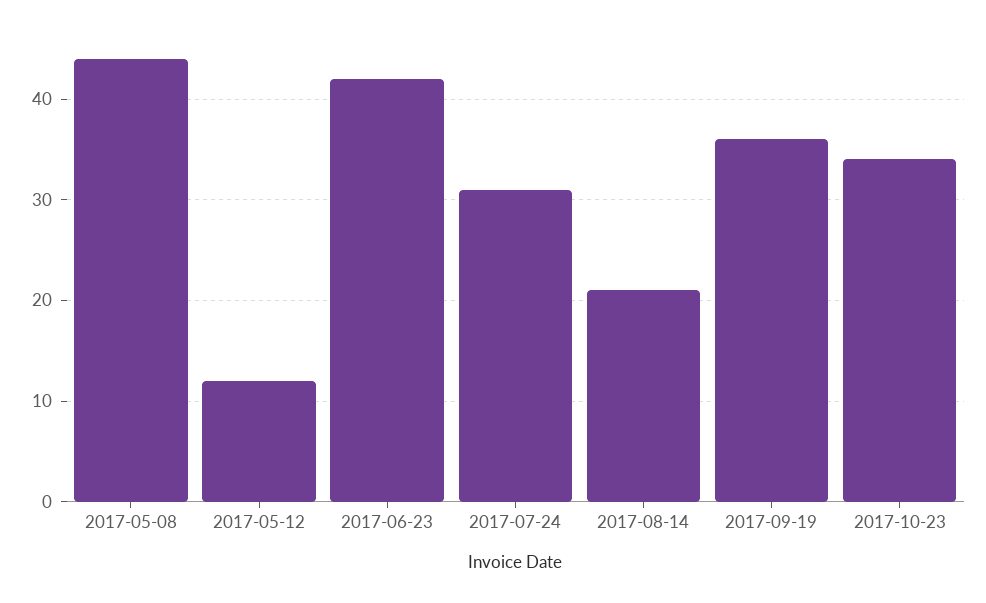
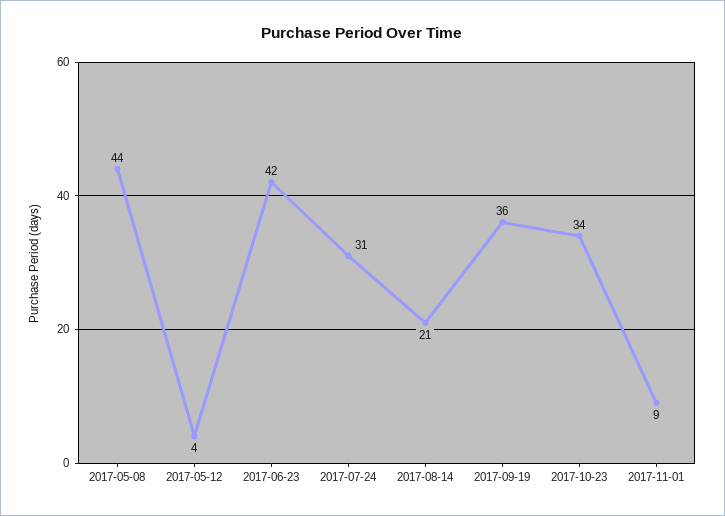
2017-05-12: 12 -> 4
2017-11-01: none -> 9

